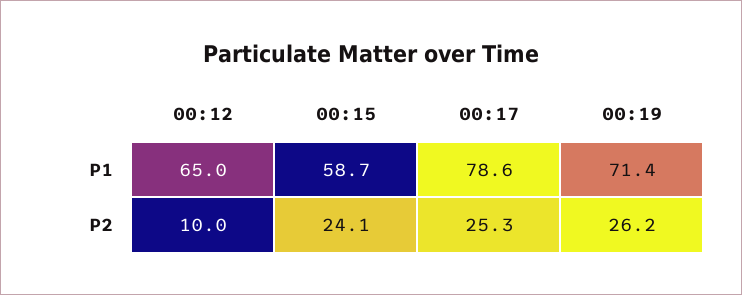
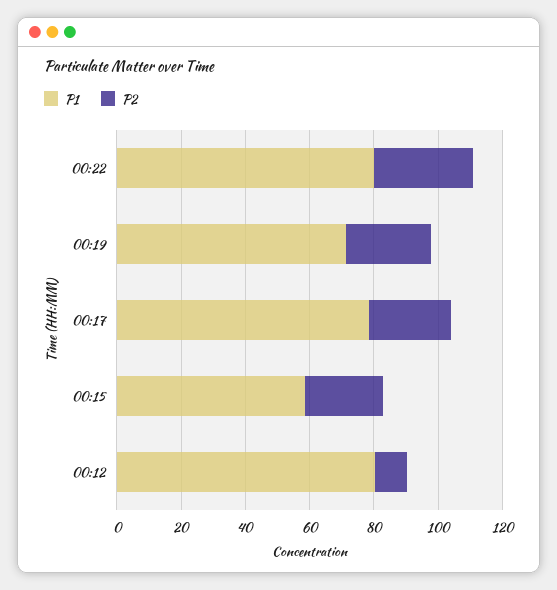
P1, 00:12: 65 -> 80
P1, 00:22: none -> 80
P2, 00:22: none -> 30

